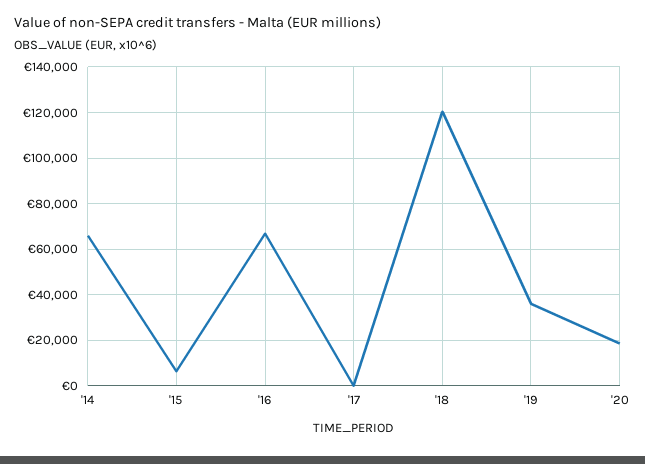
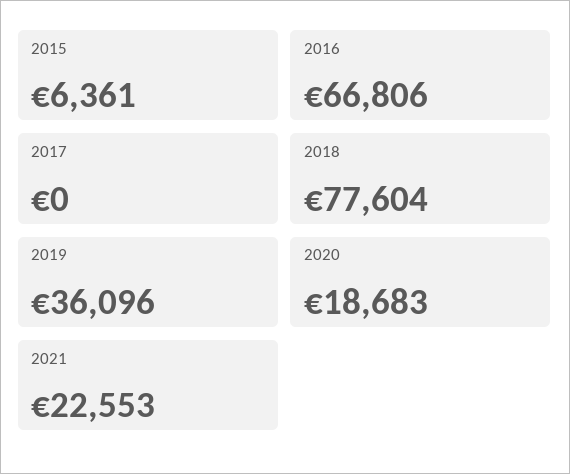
'14: 65000 -> none
'18: 120000 -> 77604
2021: none -> 22553

